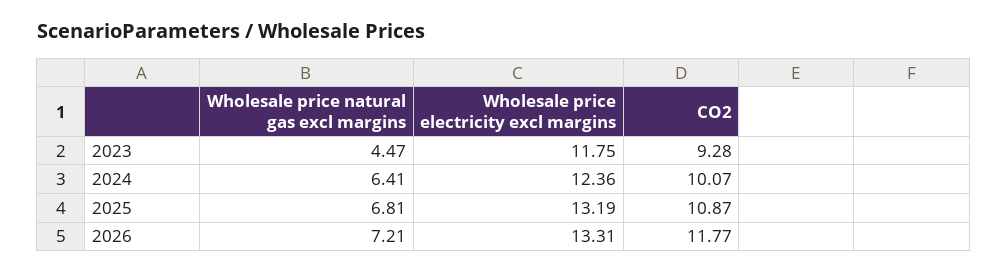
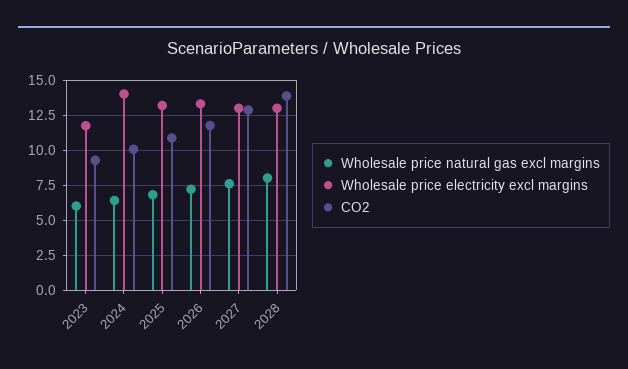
Wholesale price natural gas excl margins, 2023: 4.47 -> 6
Wholesale price electricity excl margins, 2024: 12.36 -> 14
Wholesale price natural gas excl margins, 2027: none -> 7.5
Wholesale price electricity excl margins, 2027: none -> 13
CO2, 2027: none -> 13
Wholesale price natural gas excl margins, 2028: none -> 8
Wholesale price electricity excl margins, 2028: none -> 13
CO2, 2028: none -> 14

